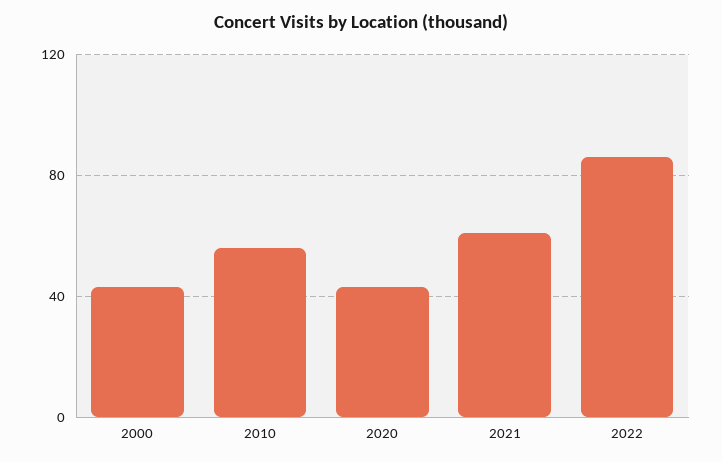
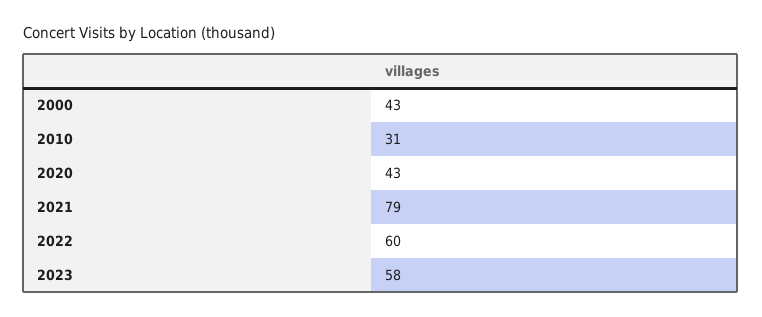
2010: 55 -> 31
2021: 60 -> 79
2022: 85 -> 60
2023: none -> 58

